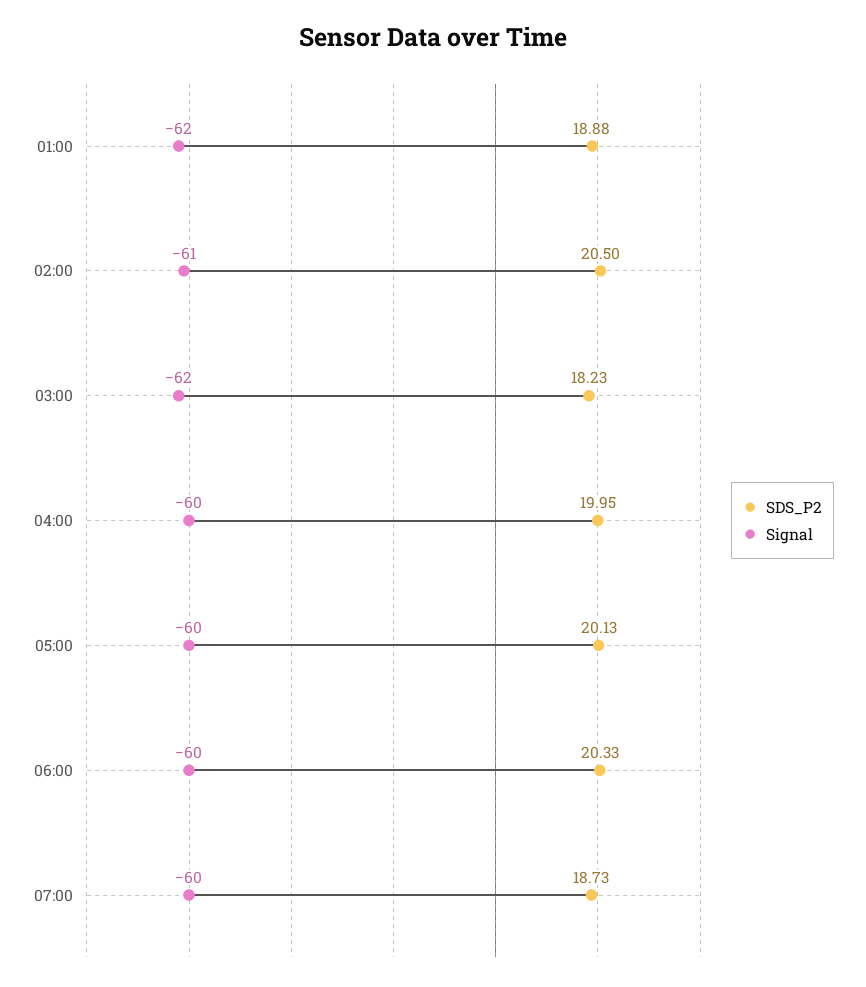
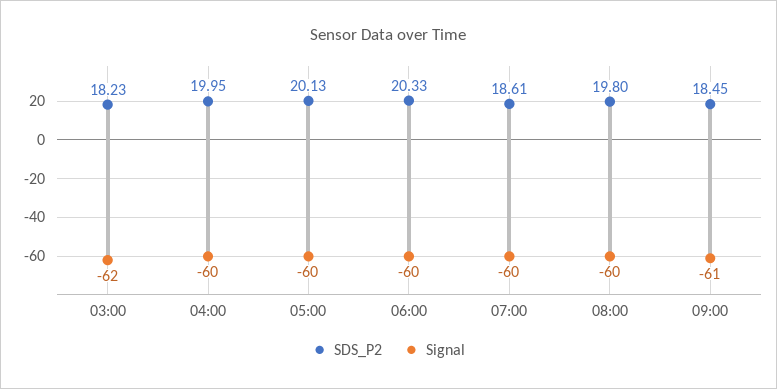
SDS_P2, 01:00: 18.88 -> none
Signal, 01:00: -62 -> none
SDS_P2, 02:00: 20.5 -> none
Signal, 02:00: -61 -> none
SDS_P2, 07:00: 18.73 -> 18.61
SDS_P2, 08:00: none -> 19.8
Signal, 08:00: none -> -60
SDS_P2, 09:00: none -> 18.45
Signal, 09:00: none -> -61

